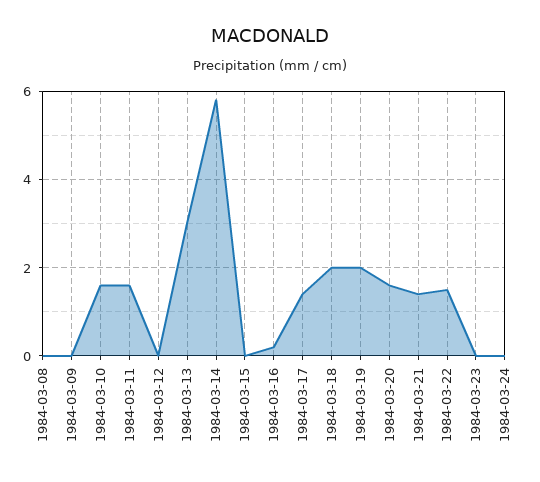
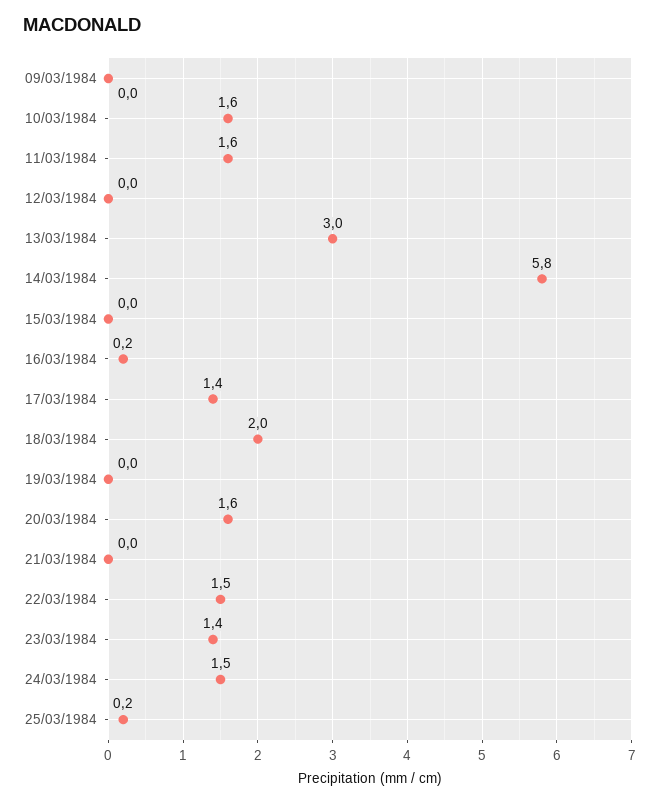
1984-03-08: 0 -> none
1984-03-19: 2 -> 0
1984-03-21: 1.5 -> 0
1984-03-23: 0 -> 1.4
1984-03-24: 0 -> 1.5
25/03/1984: none -> 0.2

